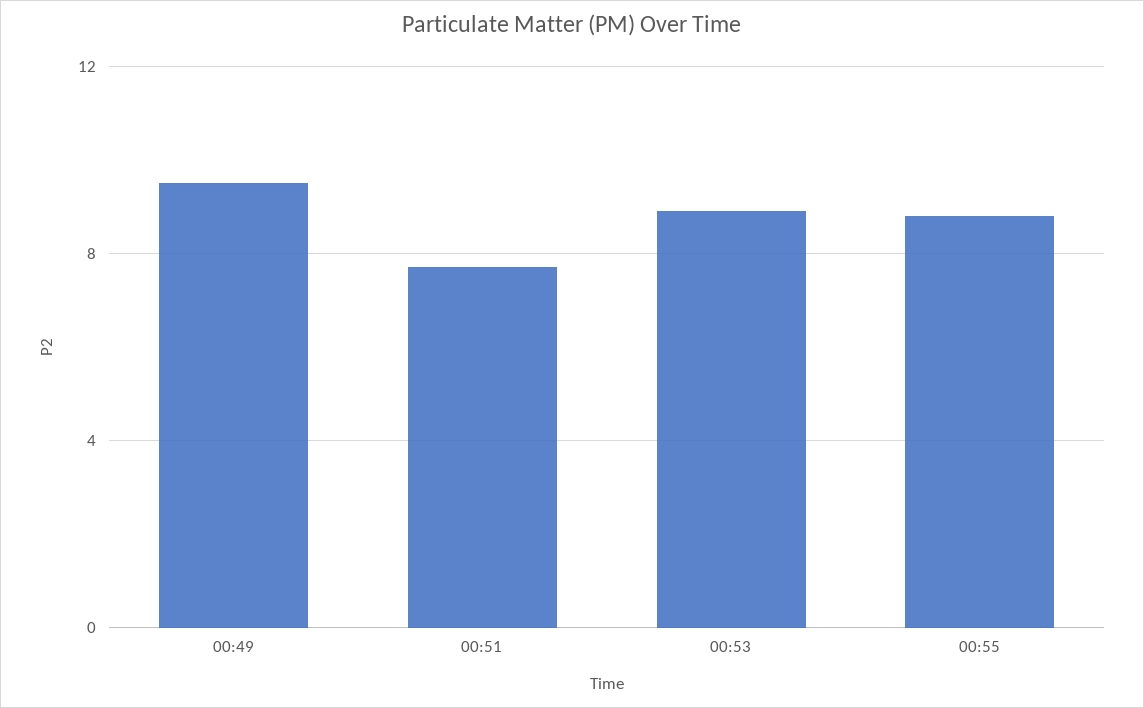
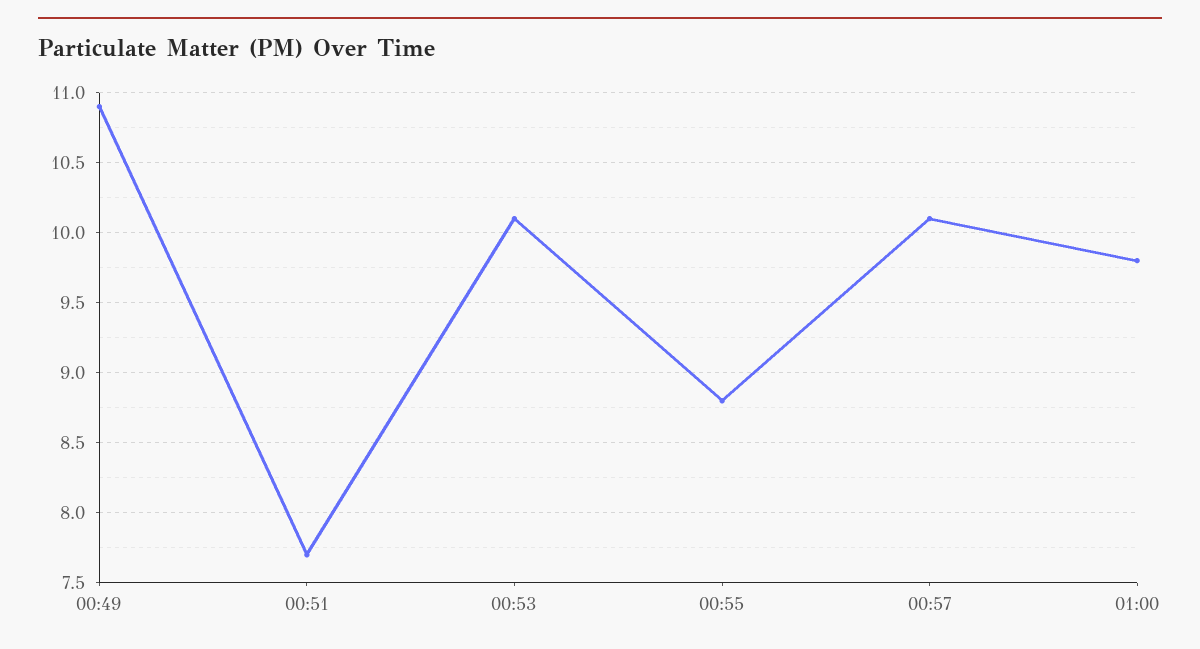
00:49: 9.5 -> 10.9
00:53: 9 -> 10.1
00:57: none -> 10.1
01:00: none -> 9.8

